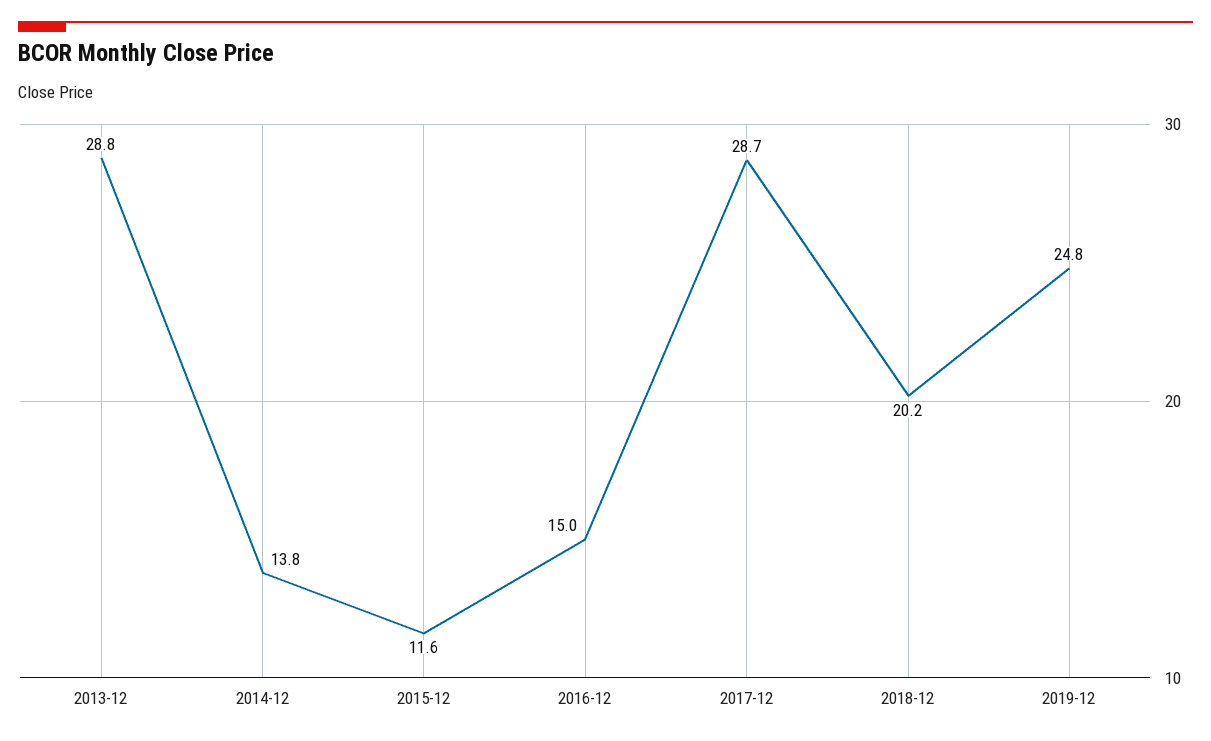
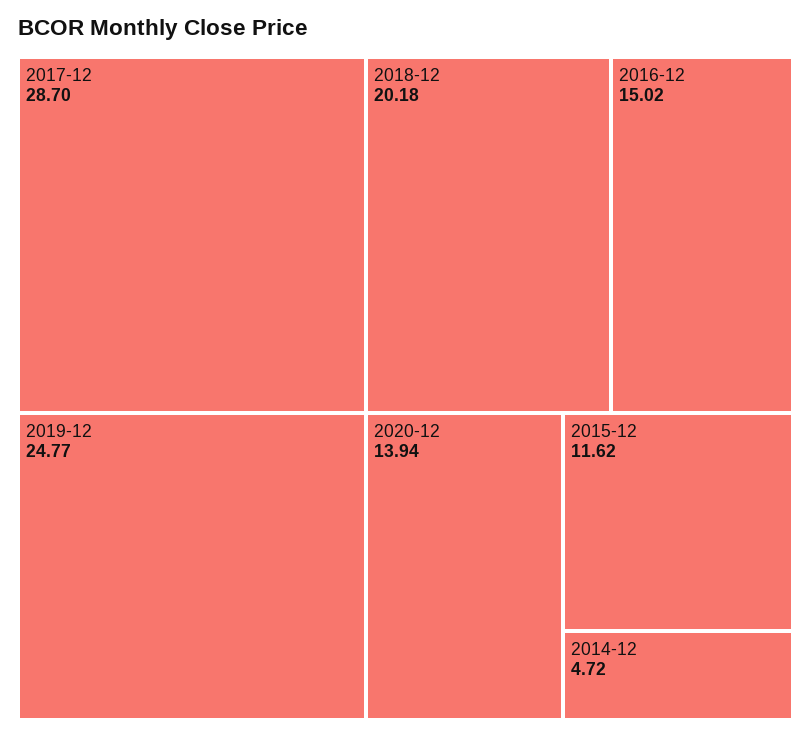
2013-12: 28.8 -> none
2014-12: 13.8 -> 4.72
2020-12: none -> 13.94

